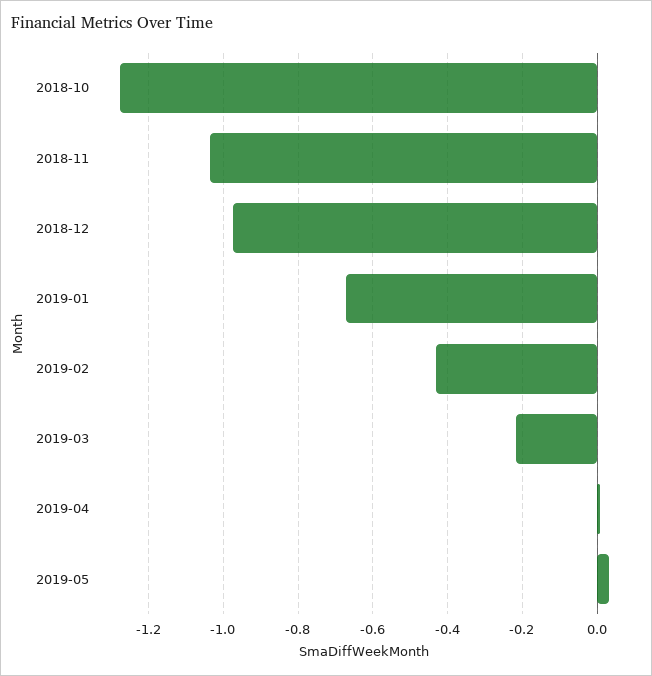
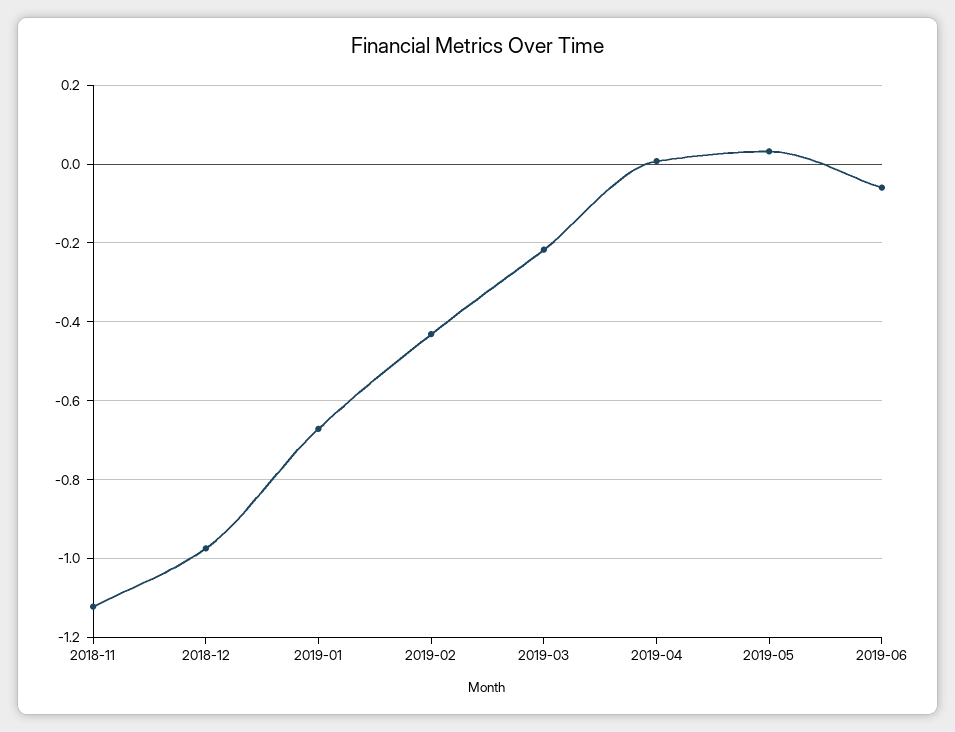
2018-10: -1.28 -> none
2018-11: -1.04 -> -1.12
2019-06: none -> -0.06

